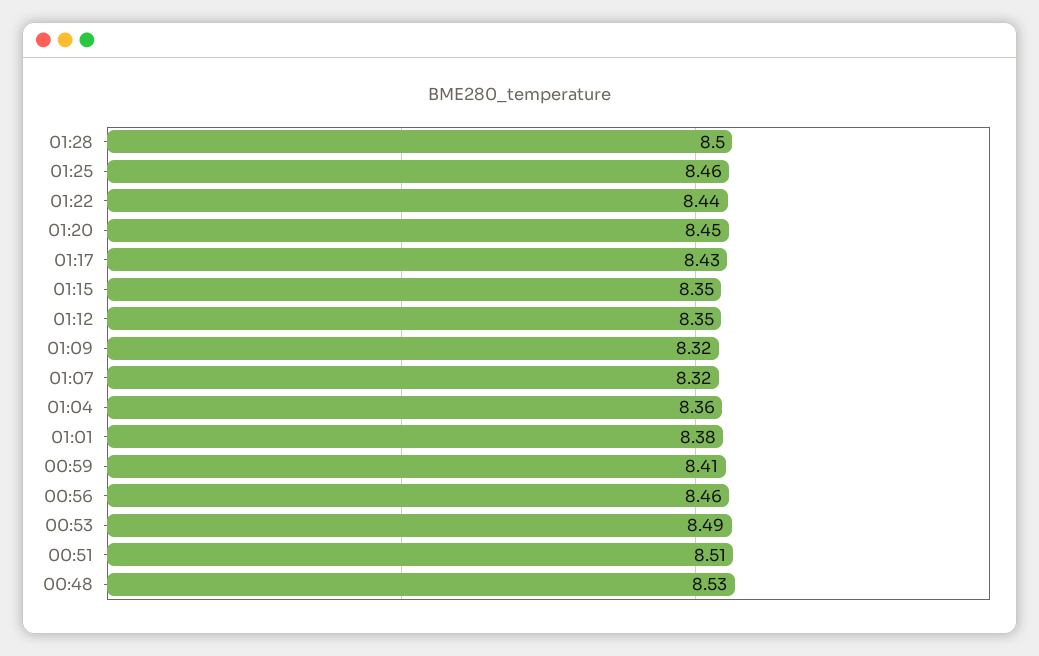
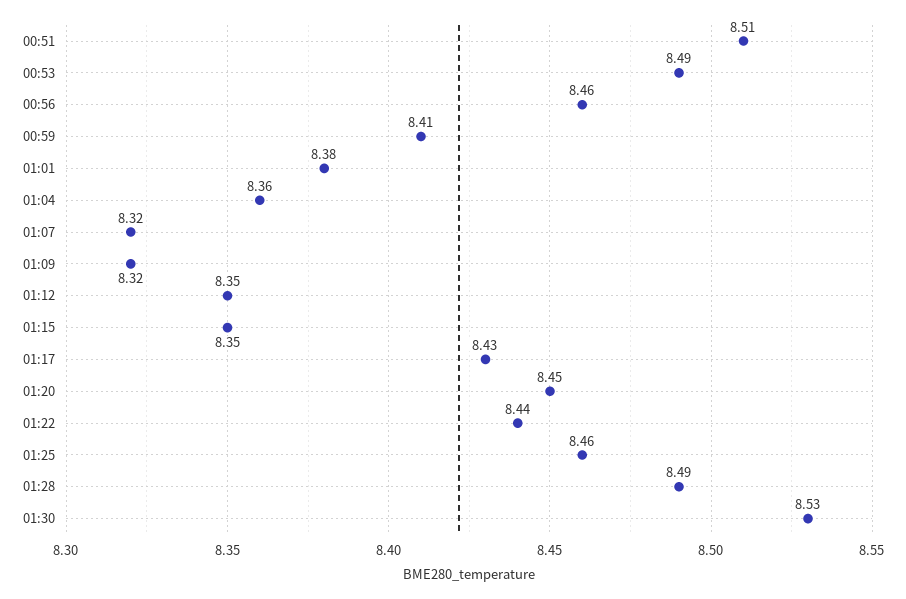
01:28: 8.5 -> 8.49
00:48: 8.53 -> none
01:30: none -> 8.53

